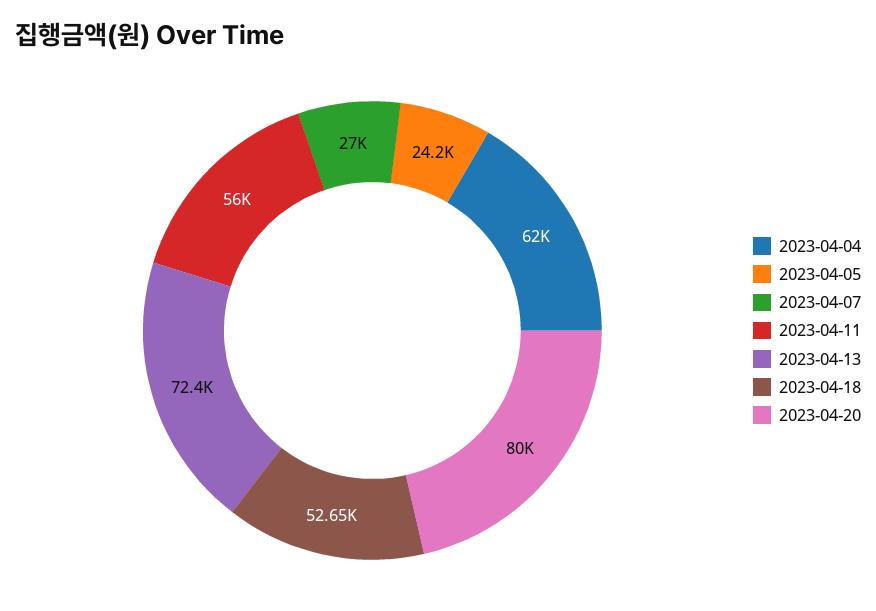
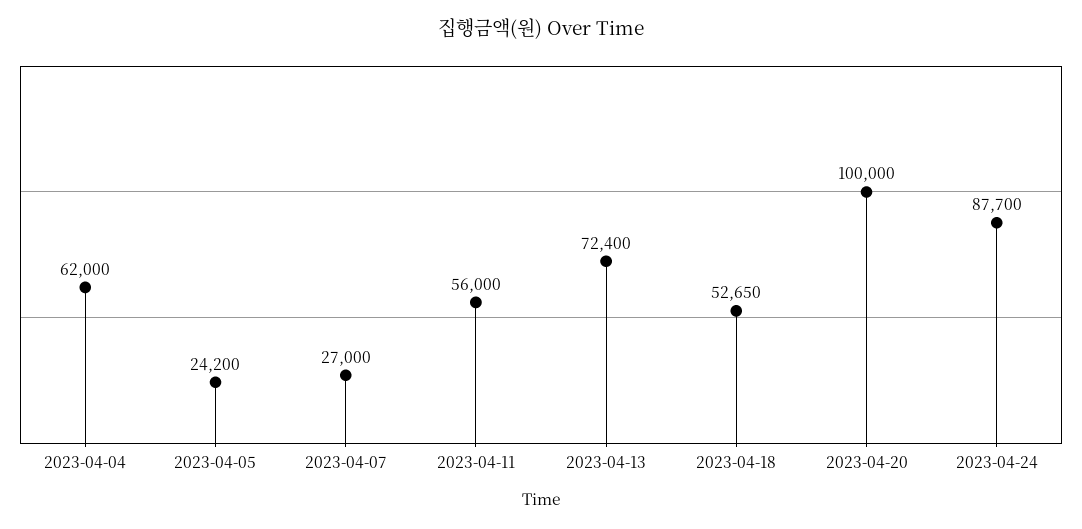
2023-04-20: 80000 -> 100000
2023-04-24: none -> 87700

